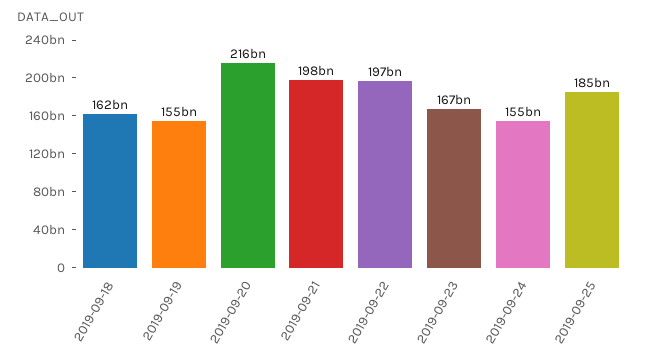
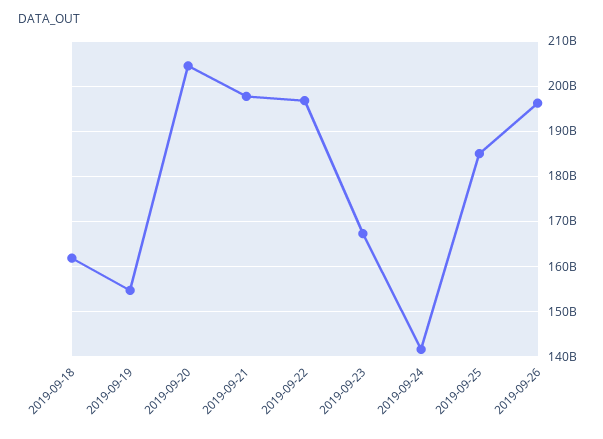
2019-09-20: 216000000000 -> 204000000000
2019-09-24: 155000000000 -> 142000000000
2019-09-26: none -> 196000000000

